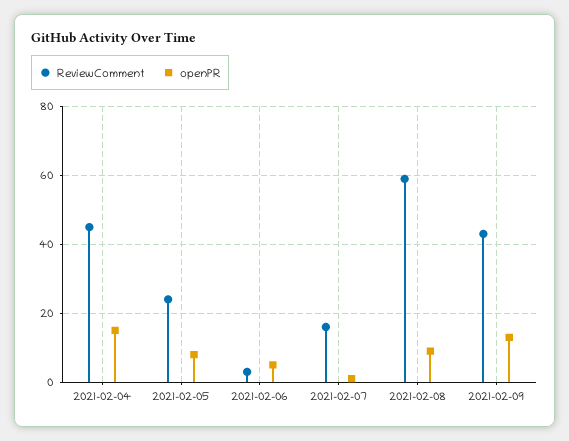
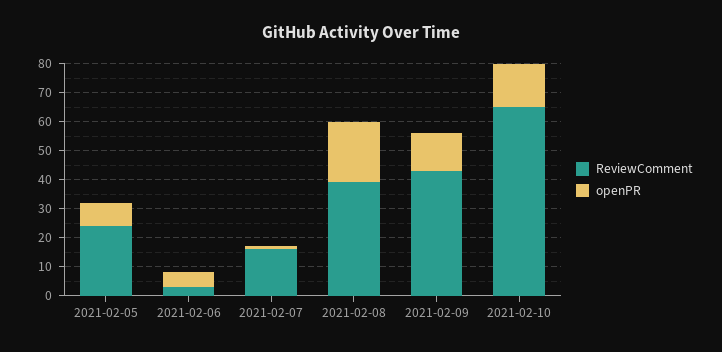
ReviewComment, 2021-02-04: 45 -> none
openPR, 2021-02-04: 15 -> none
ReviewComment, 2021-02-08: 60 -> 40
openPR, 2021-02-08: 10 -> 20
ReviewComment, 2021-02-10: none -> 65
openPR, 2021-02-10: none -> 15

